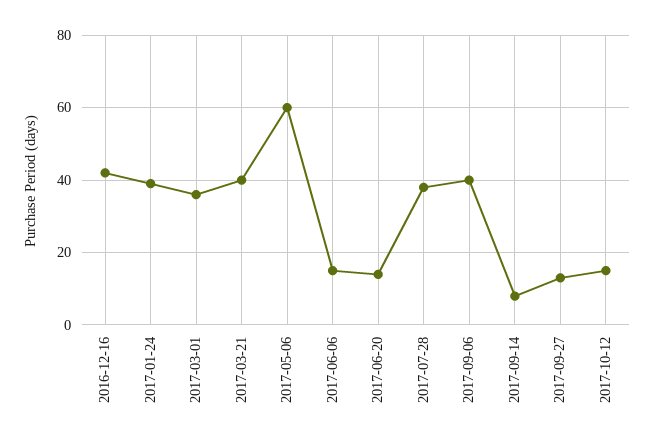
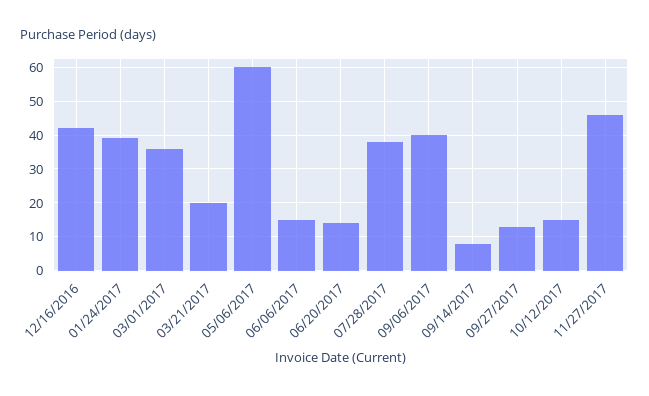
2017-03-21: 40 -> 20
11/27/2017: none -> 45

